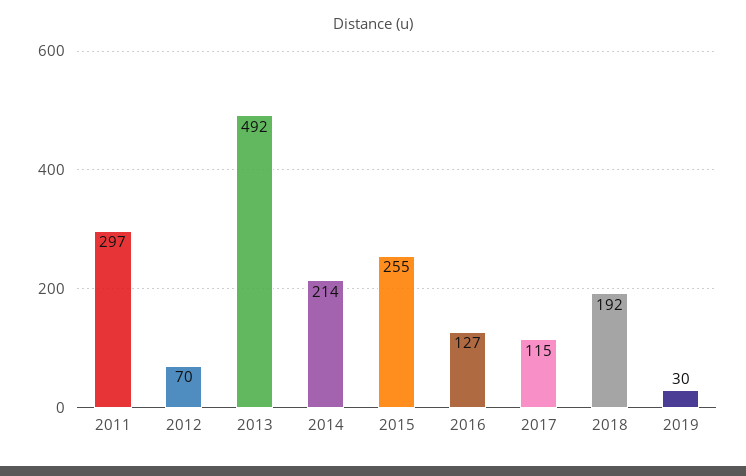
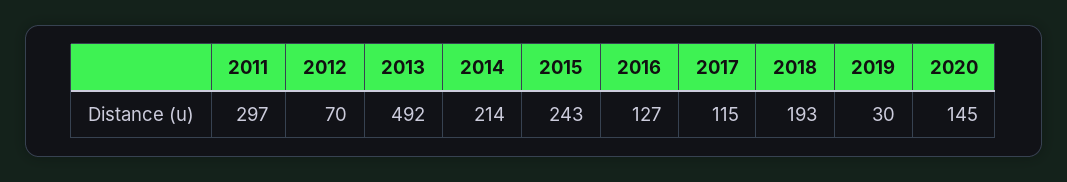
2015: 255 -> 243
2018: 192 -> 193
2020: none -> 145

